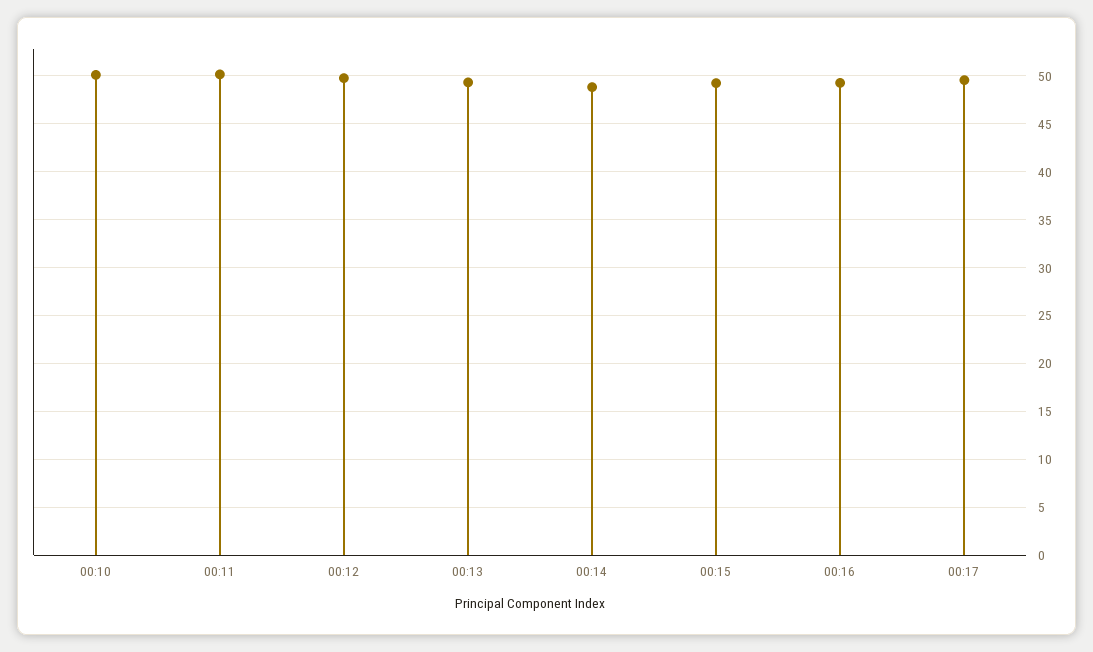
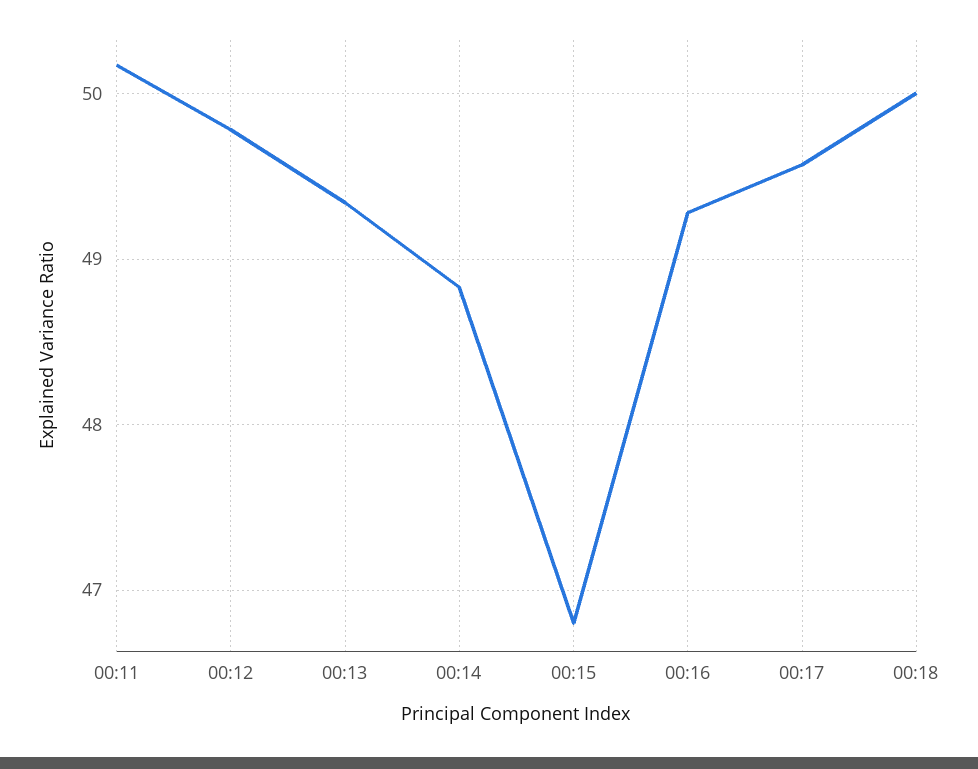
00:10: 50 -> none
00:15: 49 -> 46.8
00:18: none -> 50

